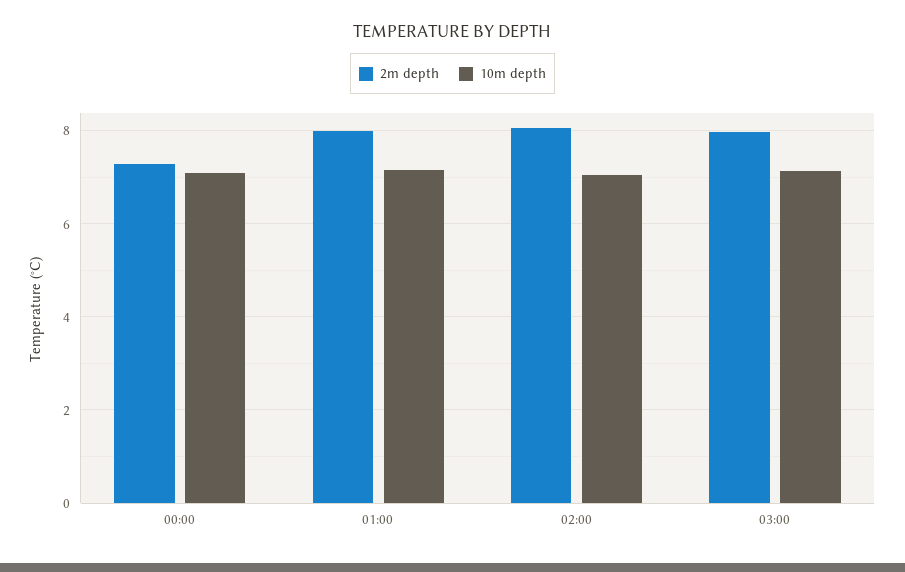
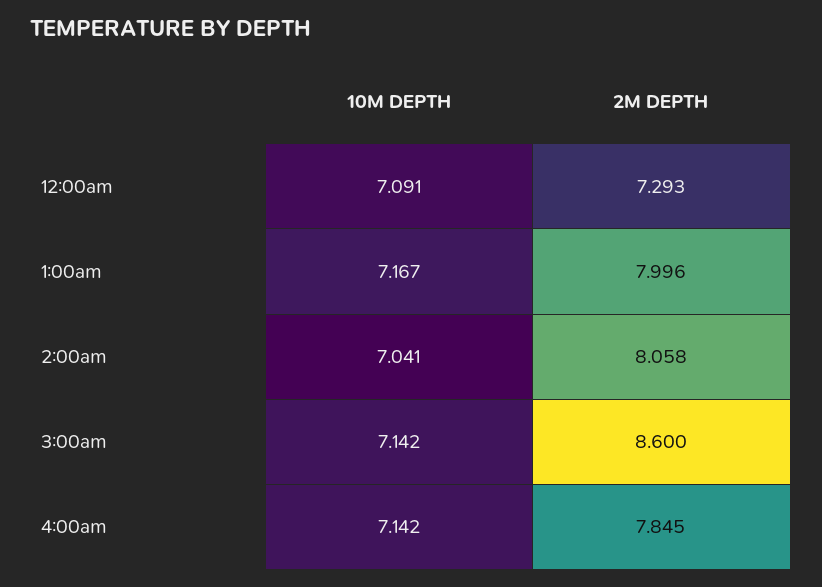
2m depth, 03:00: 8 -> 8.6
10m depth, 4:00am: none -> 7.142
2m depth, 4:00am: none -> 7.845

